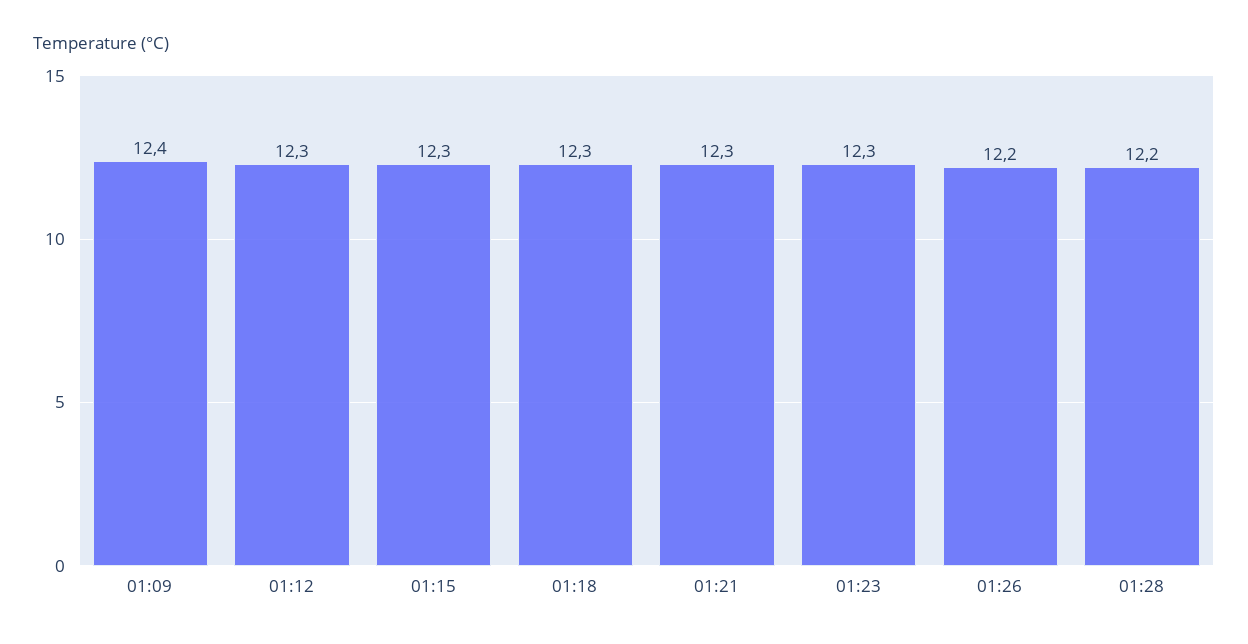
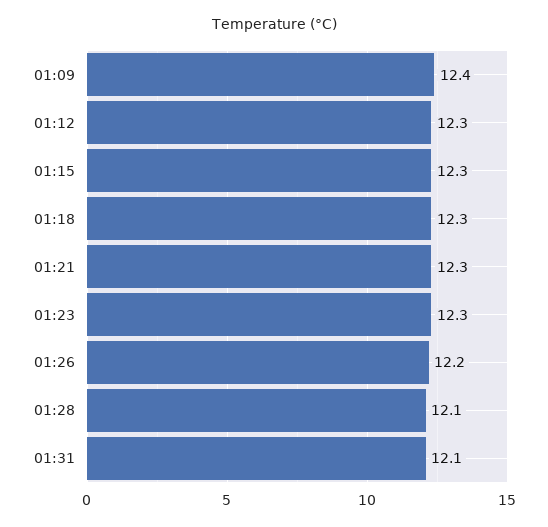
01:28: 12.2 -> 12.1
01:31: none -> 12.1

